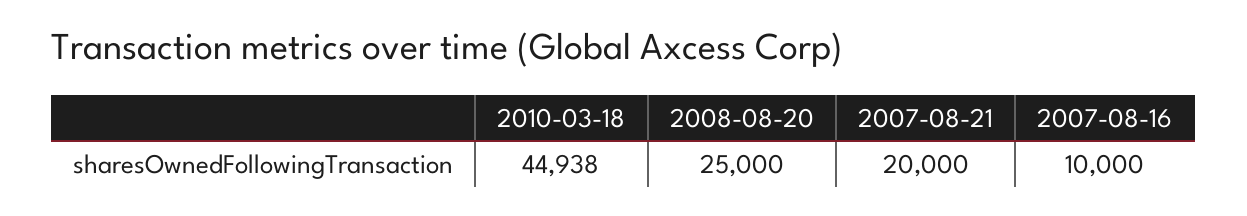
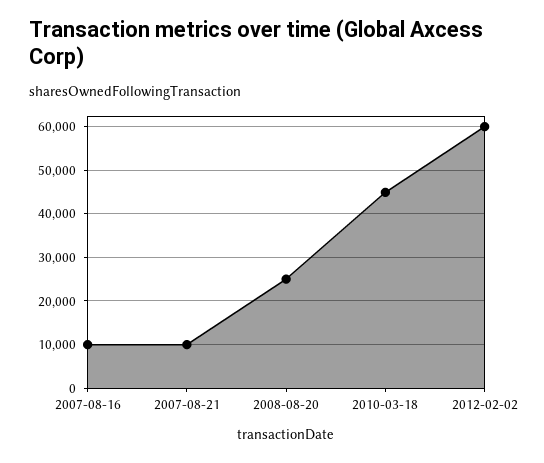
2007-08-21: 20000 -> 10000
2012-02-02: none -> 60000

